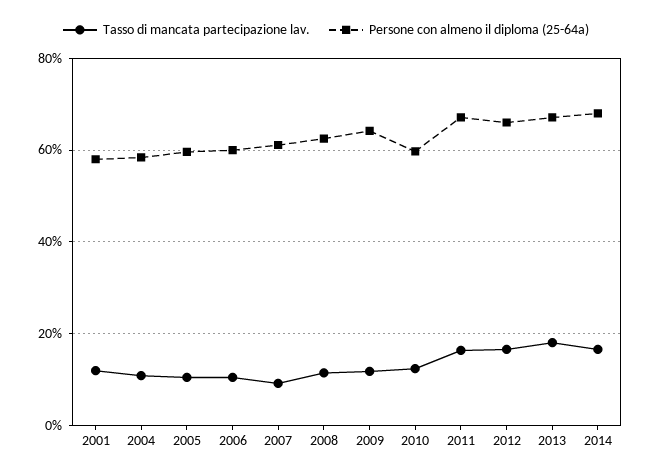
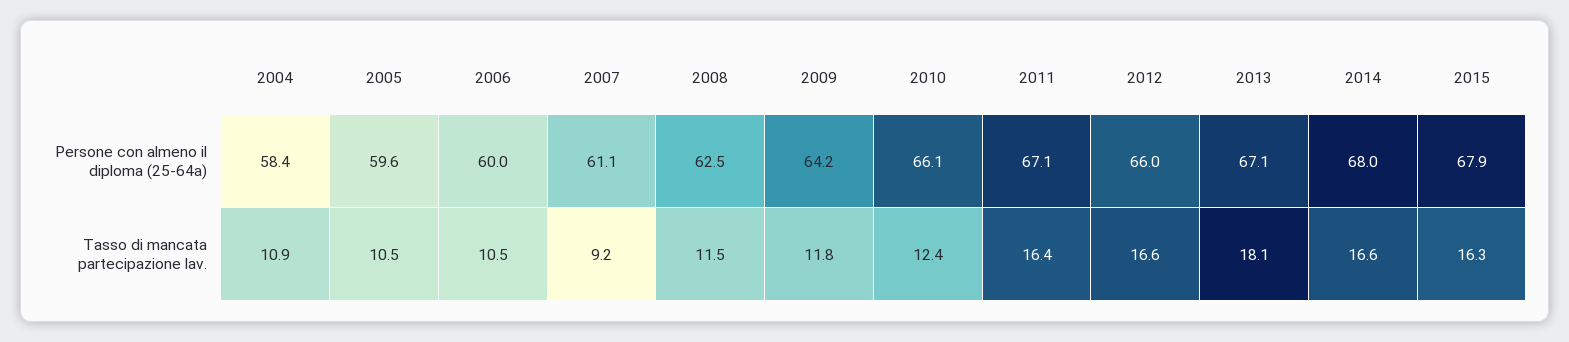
Tasso di mancata partecipazione lav., 2001: 12 -> none
Persone con almeno il diploma (25-64a), 2001: 58 -> none
Persone con almeno il diploma (25-64a), 2010: 60 -> 66.1
Persone con almeno il diploma (25-64a), 2015: none -> 67.9
Tasso di mancata partecipazione lav., 2015: none -> 16.3

